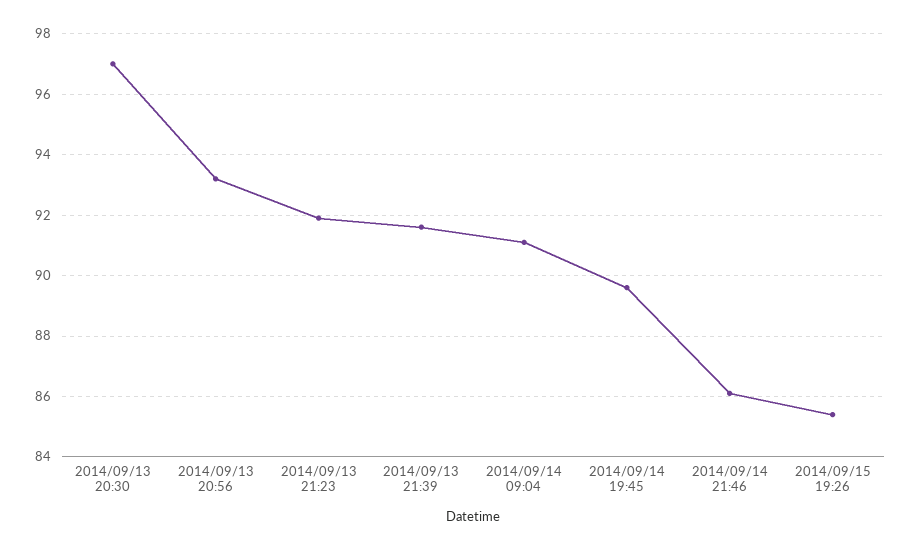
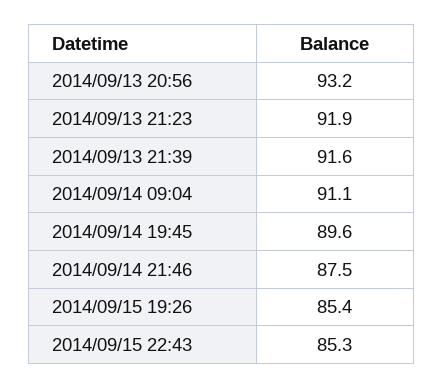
2014/09/13 20:30: 97 -> none
2014/09/14 21:46: 86 -> 87.5
2014/09/15 22:43: none -> 85.3

